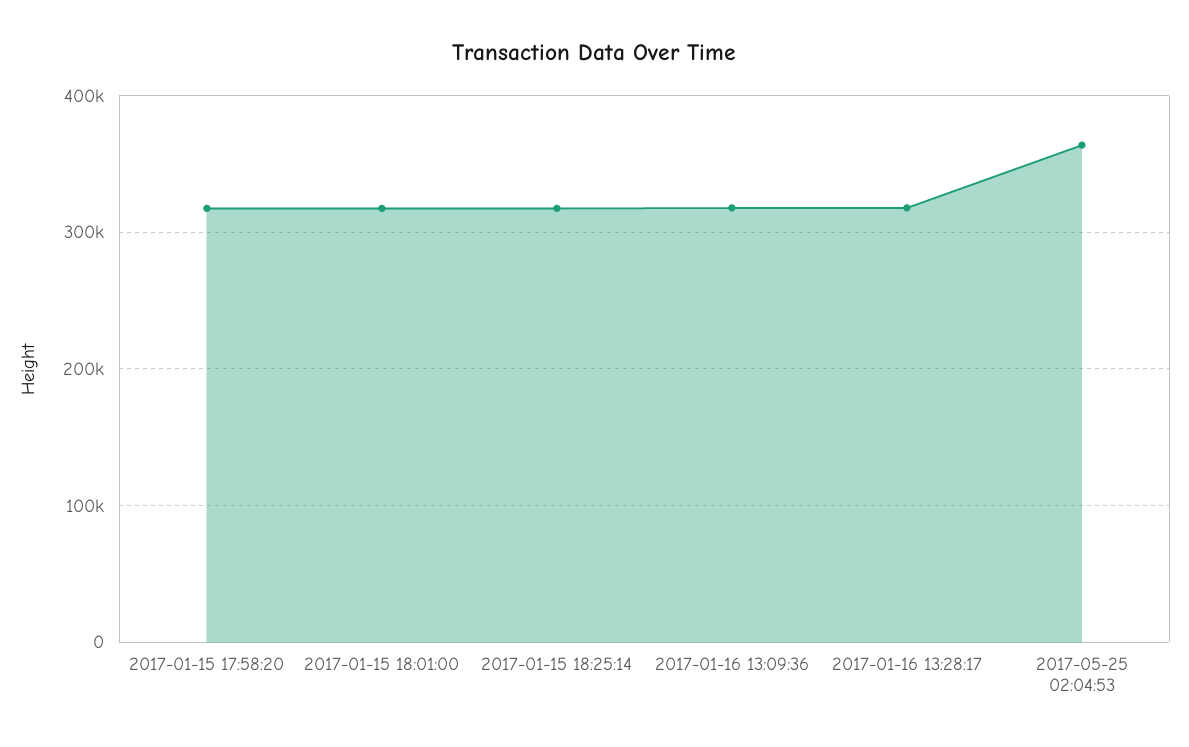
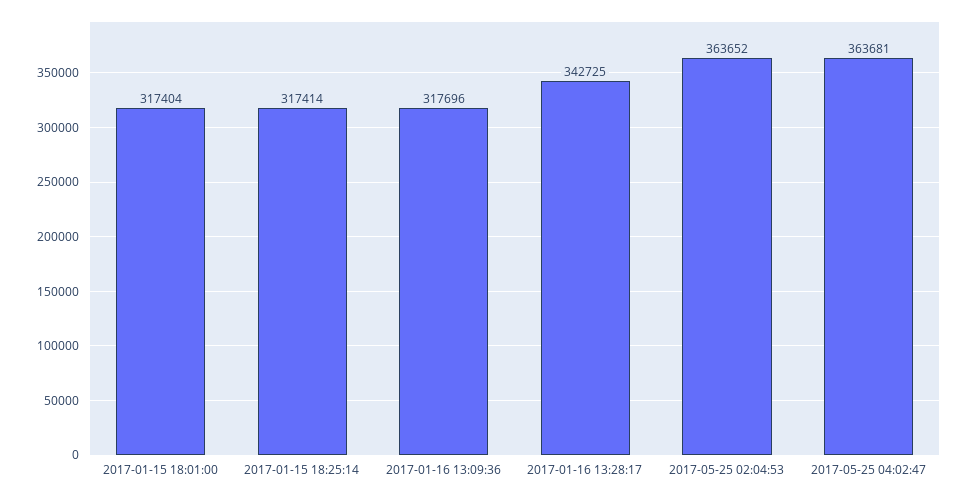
2017-01-15 17:58:20: 320000 -> none
2017-01-16 13:28:17: 320000 -> 342725
2017-05-25 04:02:47: none -> 363681

